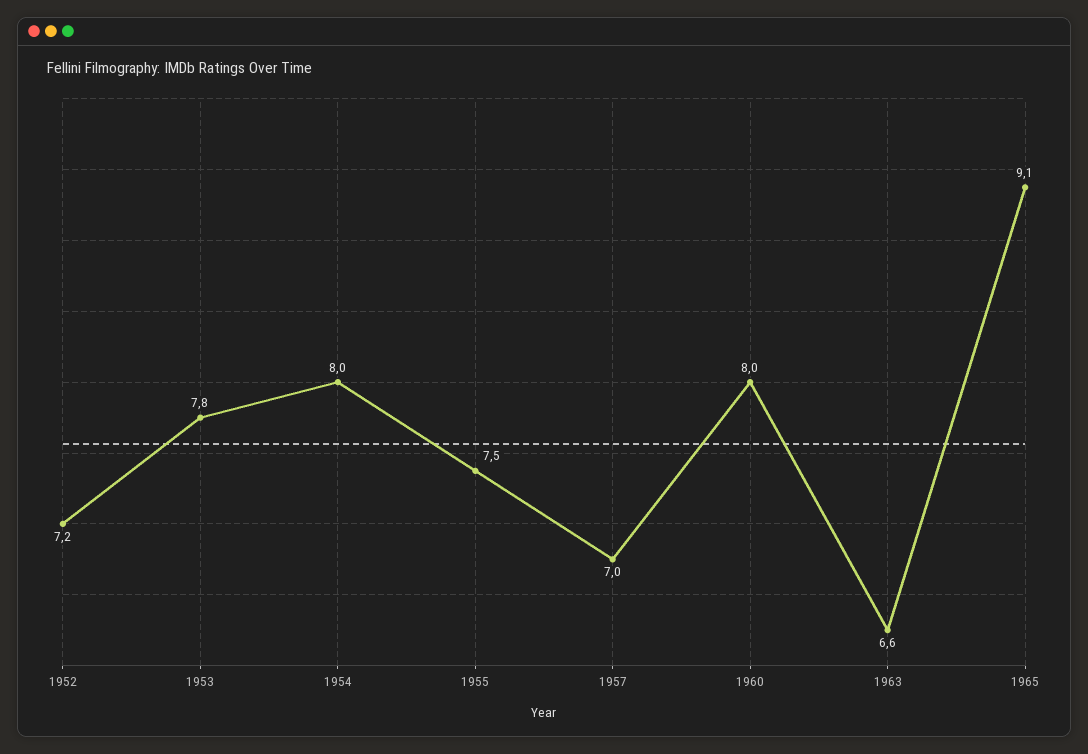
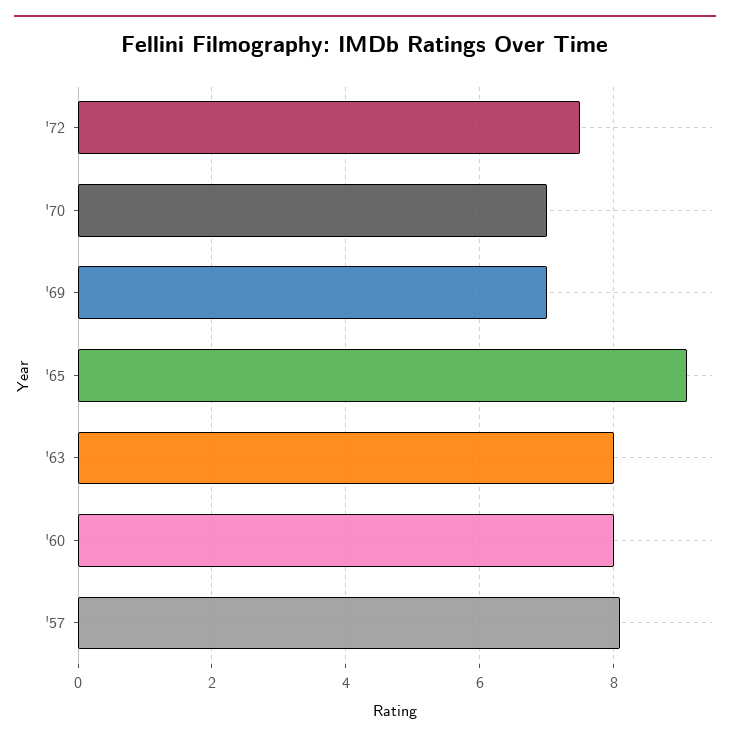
1952: 7.2 -> none
1953: 7.8 -> none
1954: 8 -> none
1955: 7.5 -> none
1957: 7 -> 8
1963: 6.6 -> 8
'72: none -> 7.5
'70: none -> 7
'69: none -> 7

